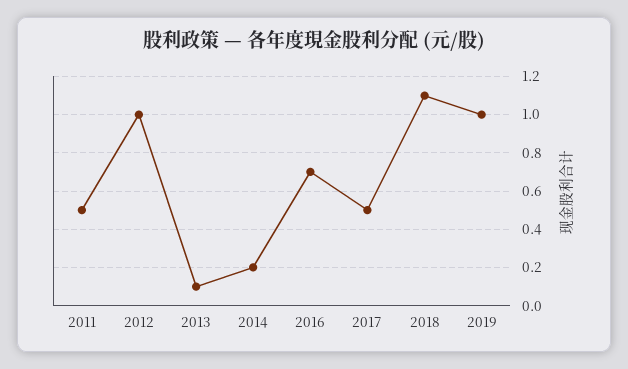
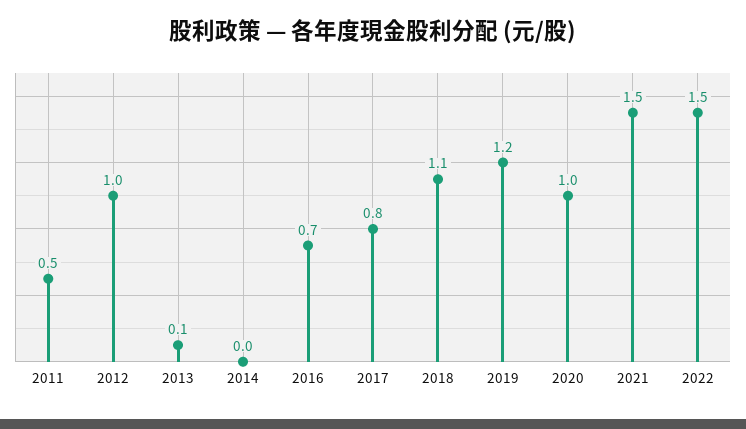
2014: 0.2 -> 0
2017: 0.5 -> 0.8
2019: 1 -> 1.2
2020: none -> 1
2021: none -> 1.5
2022: none -> 1.5

